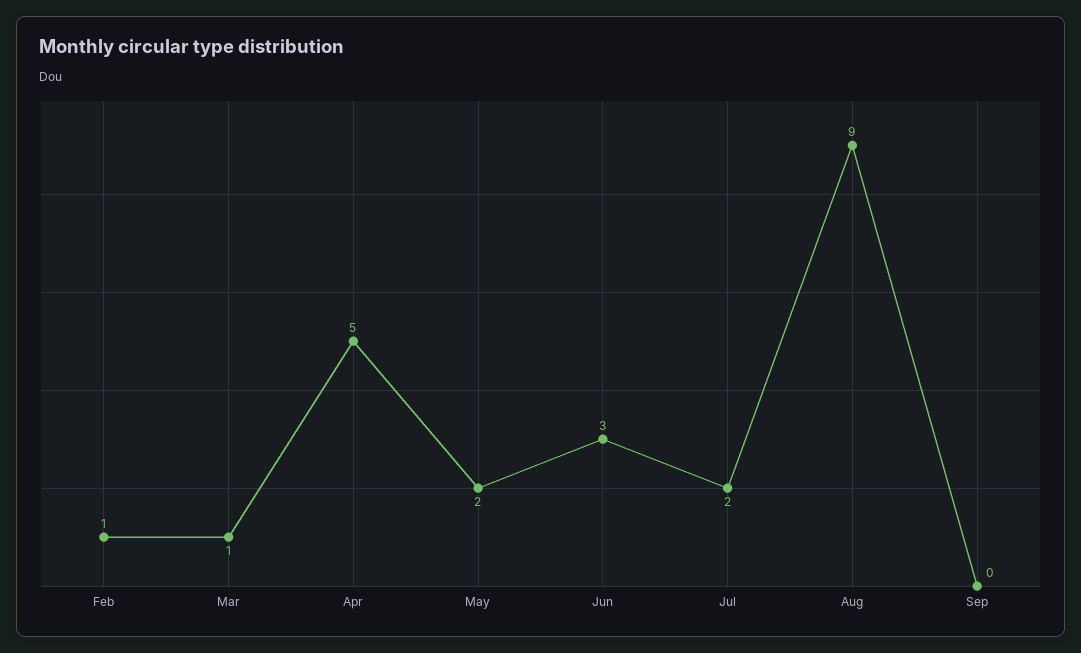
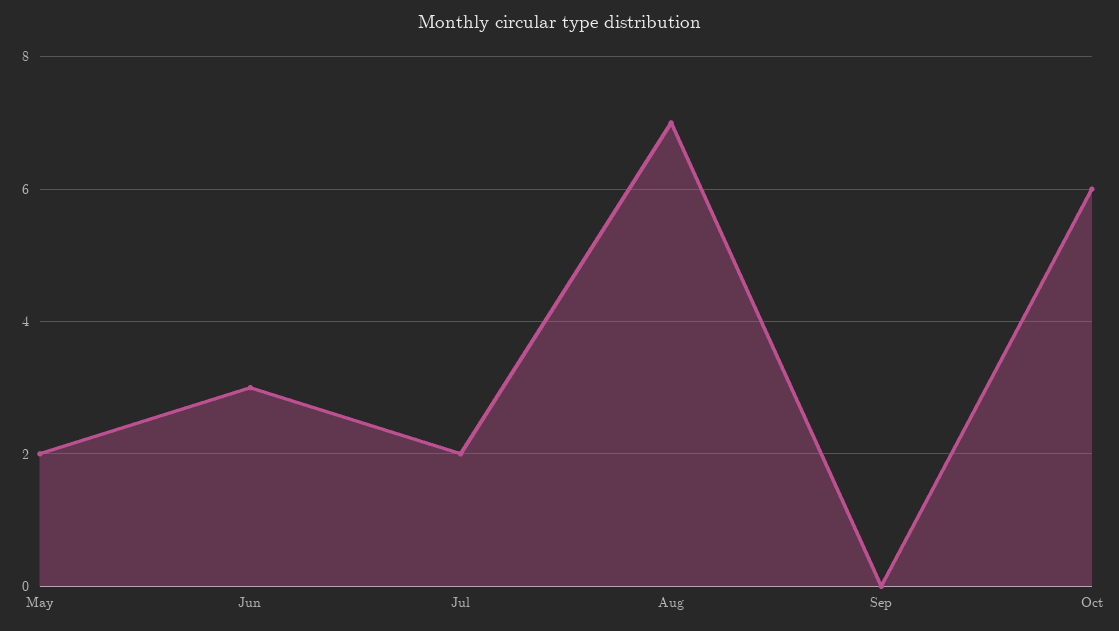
Feb: 1 -> none
Mar: 1 -> none
Apr: 5 -> none
Aug: 9 -> 7
Oct: none -> 6

